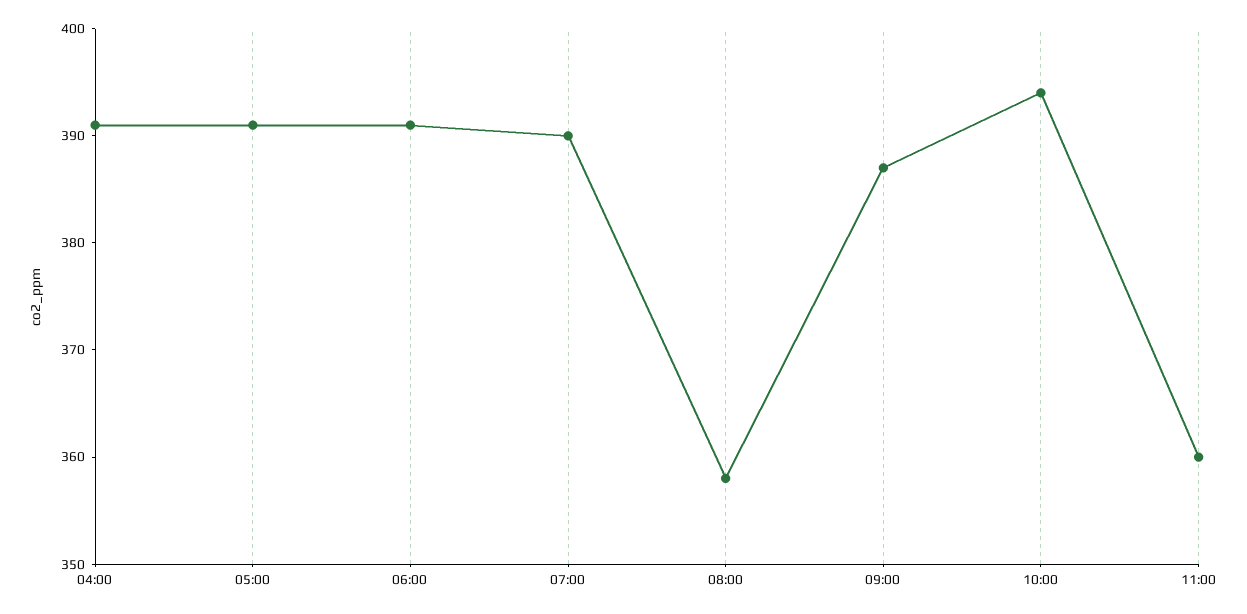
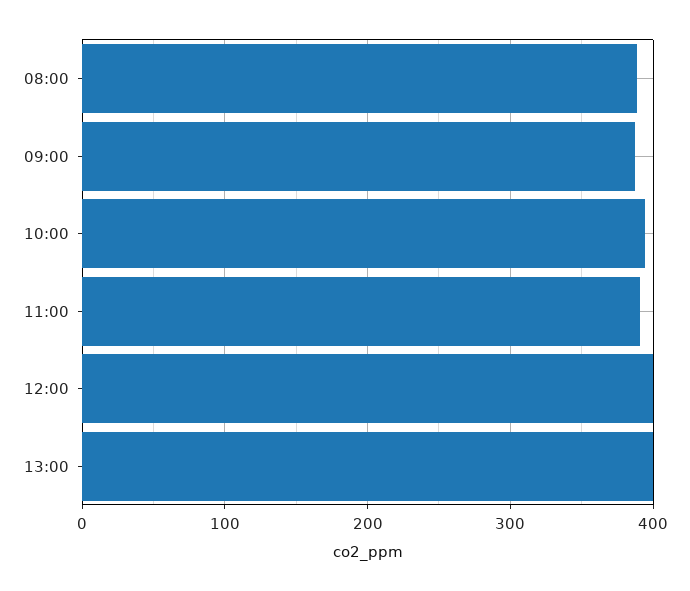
04:00: 391 -> none
05:00: 391 -> none
06:00: 391 -> none
07:00: 390 -> none
08:00: 358 -> 390
11:00: 360 -> 390
12:00: none -> 400
13:00: none -> 400

